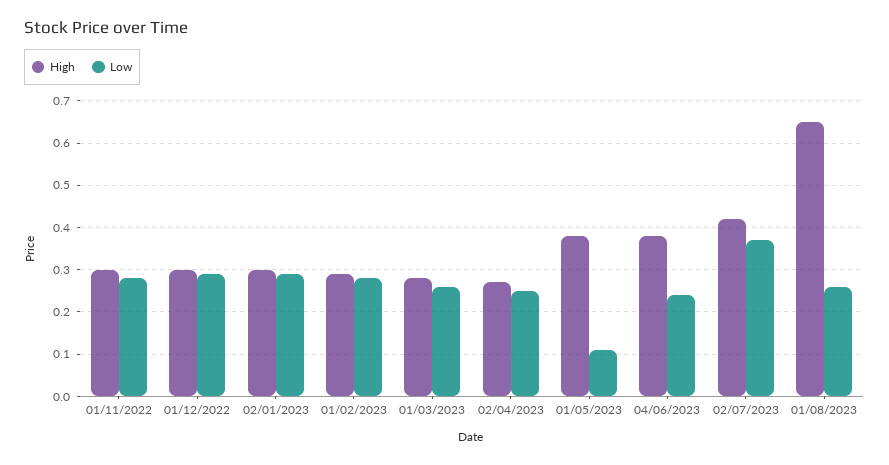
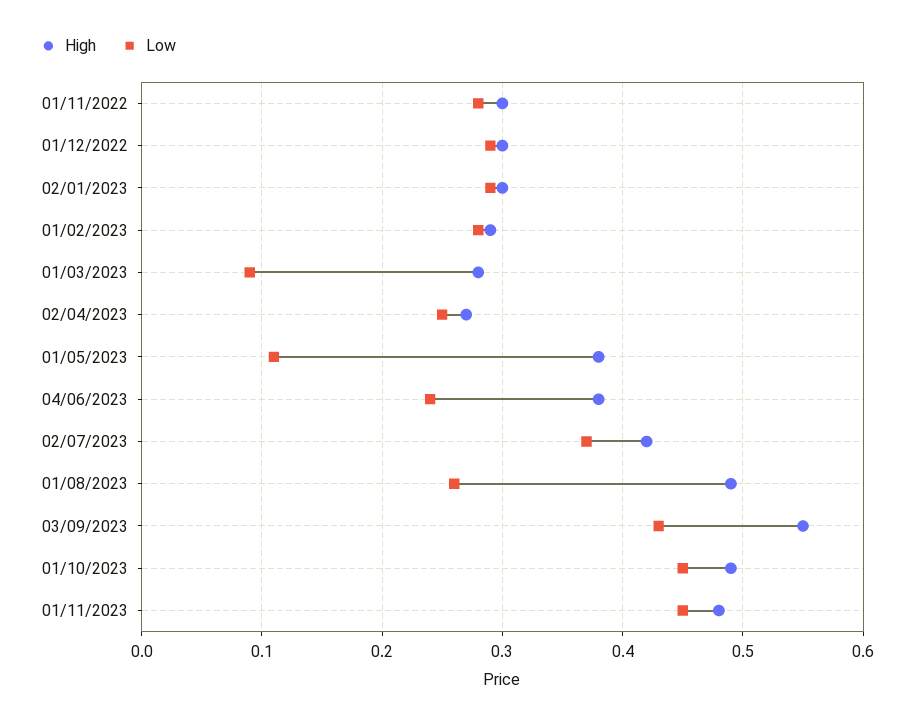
Low, 01/03/2023: 0.25 -> 0.09
High, 01/08/2023: 0.65 -> 0.49
High, 03/09/2023: none -> 0.55
Low, 03/09/2023: none -> 0.43
High, 01/10/2023: none -> 0.49
Low, 01/10/2023: none -> 0.45
High, 01/11/2023: none -> 0.48
Low, 01/11/2023: none -> 0.45

